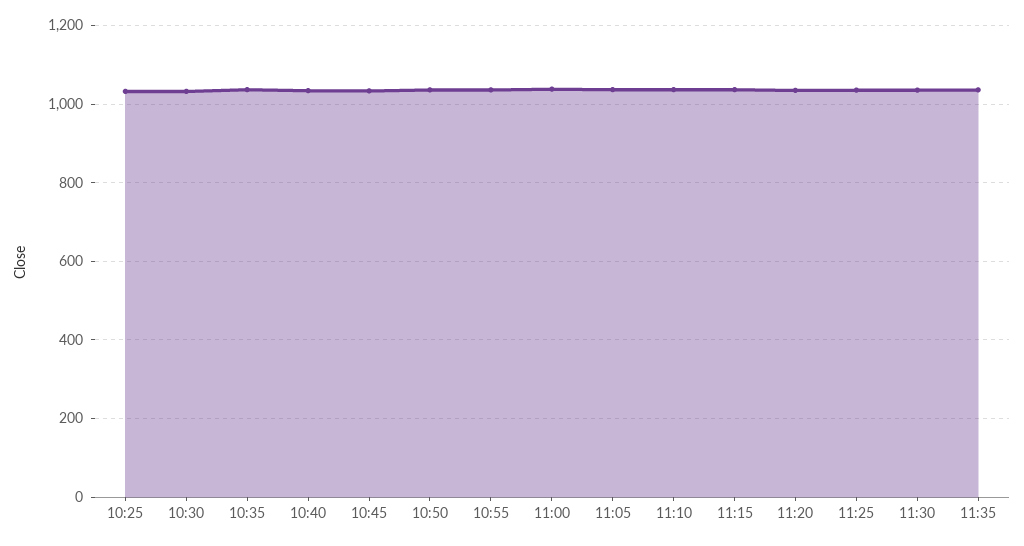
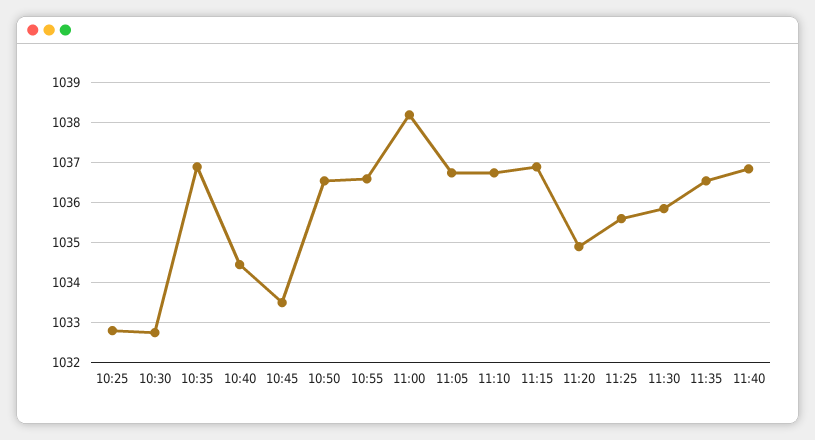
11:40: none -> 1036.8

